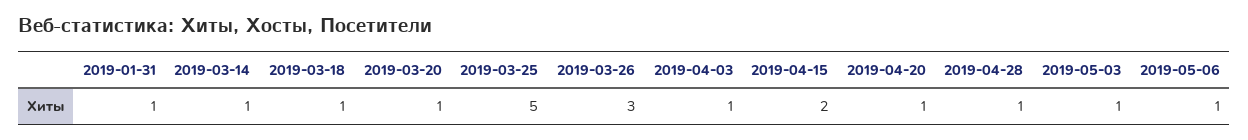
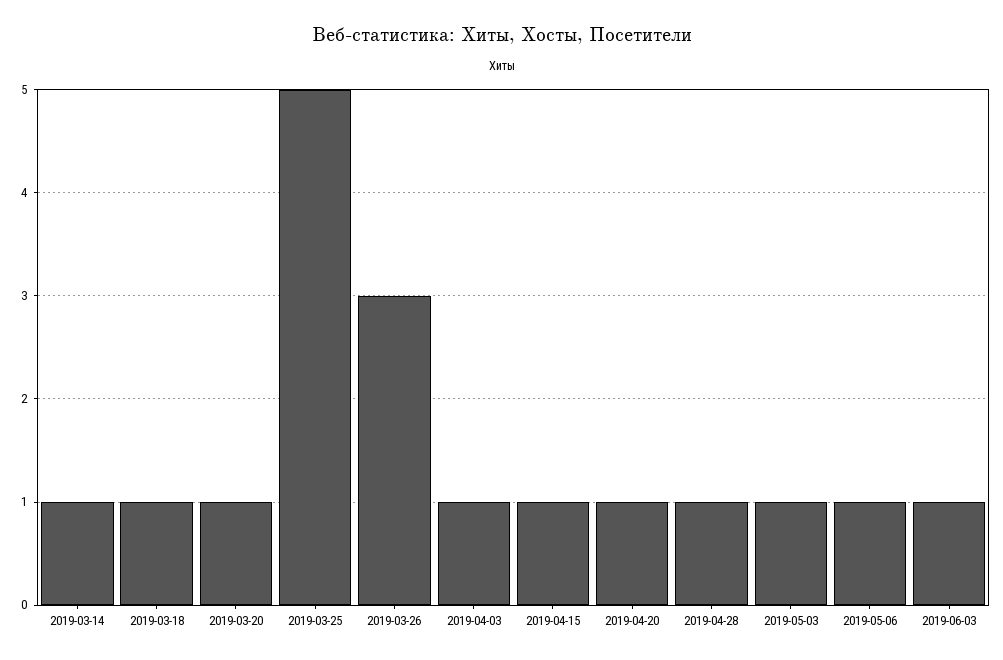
2019-01-31: 1 -> none
2019-04-15: 2 -> 1
2019-06-03: none -> 1

